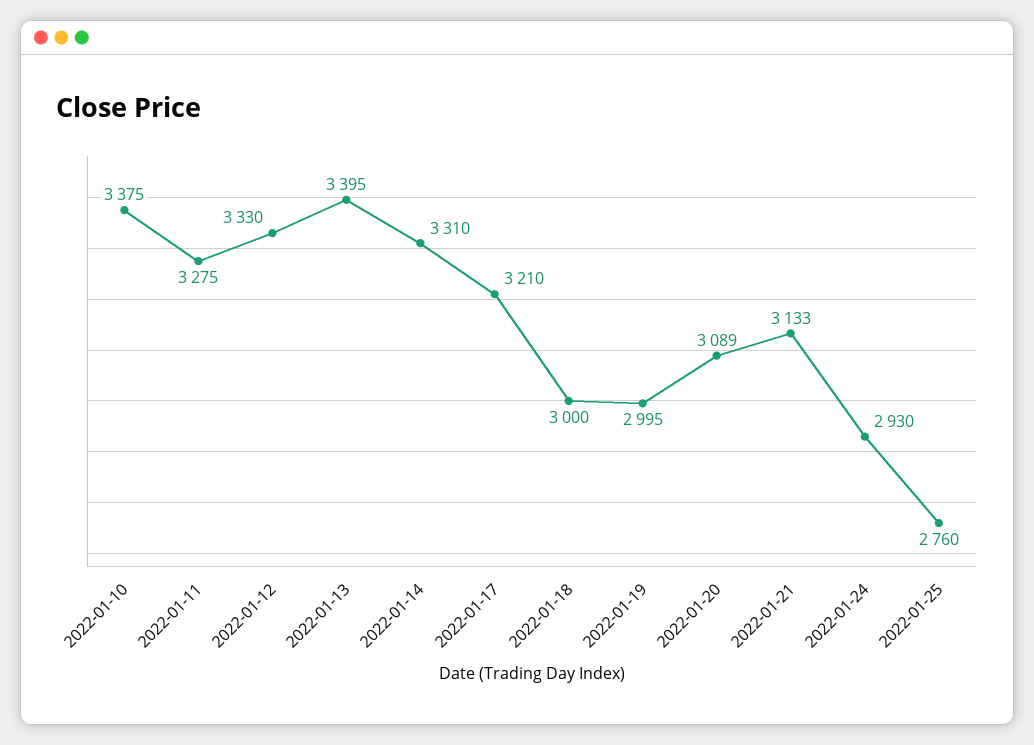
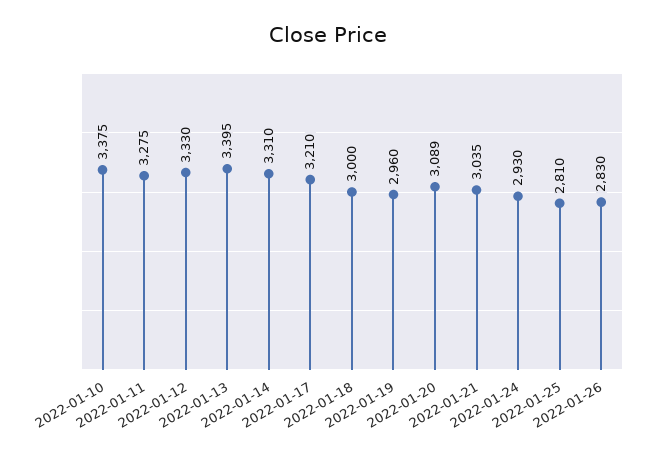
2022-01-19: 2995 -> 2960
2022-01-21: 3133 -> 3035
2022-01-25: 2760 -> 2810
2022-01-26: none -> 2830

